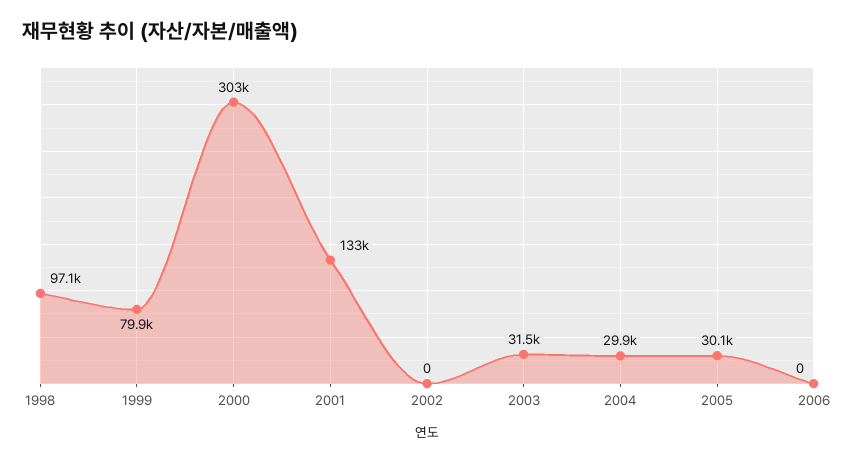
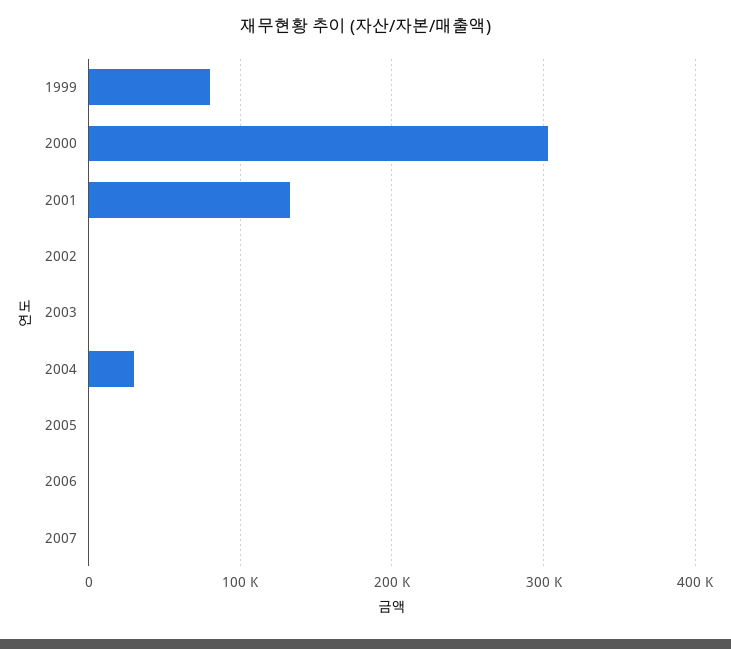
1998: 97100 -> none
2003: 31500 -> 0
2005: 30100 -> 0
2007: none -> 0

